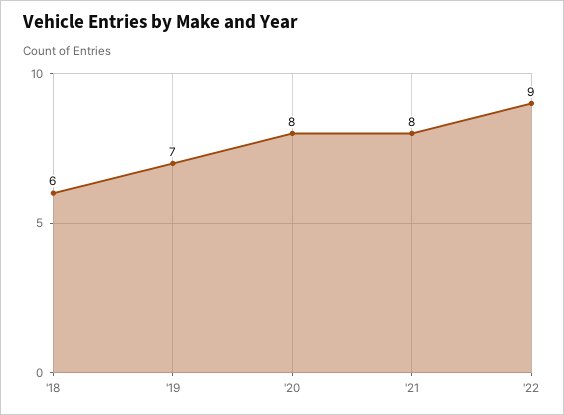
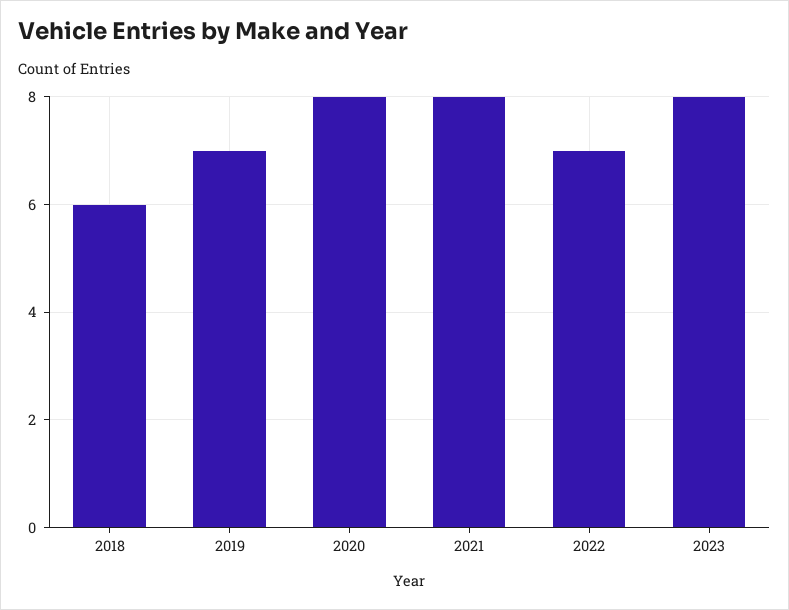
'22: 9 -> 7
2023: none -> 8

